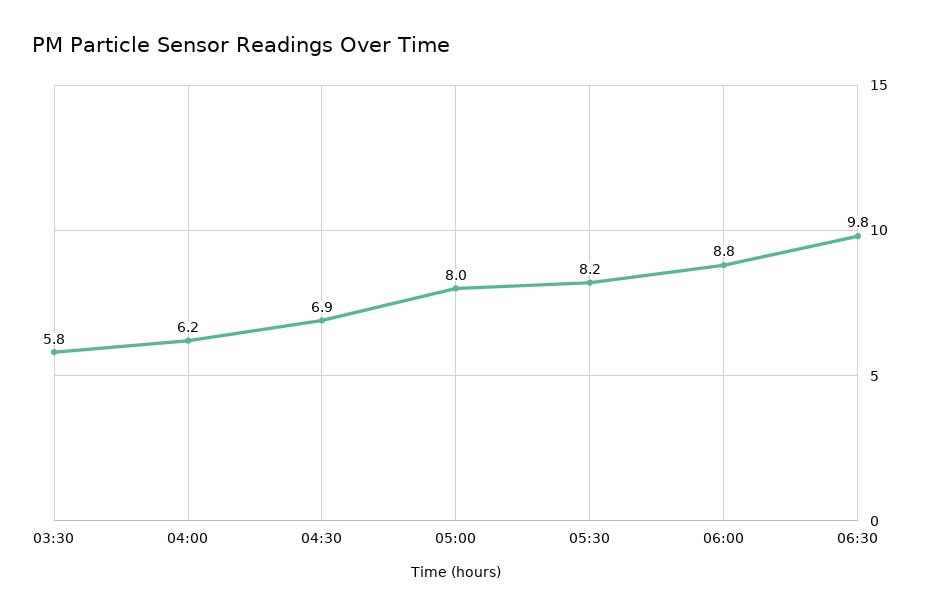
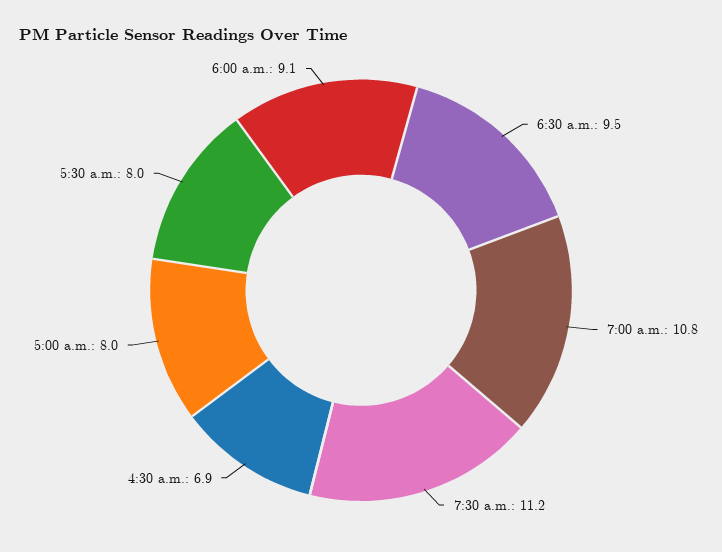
03:30: 5.8 -> none
04:00: 6.2 -> none
05:30: 8.2 -> 8
06:00: 8.8 -> 9.1
06:30: 9.8 -> 9.5
7:00 a.m.: none -> 10.8
7:30 a.m.: none -> 11.2

